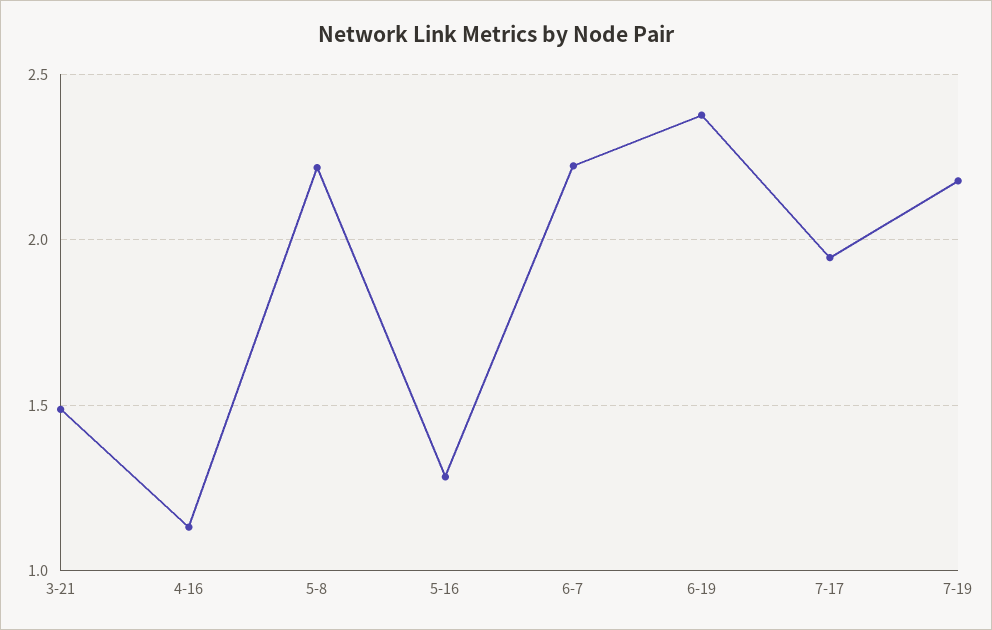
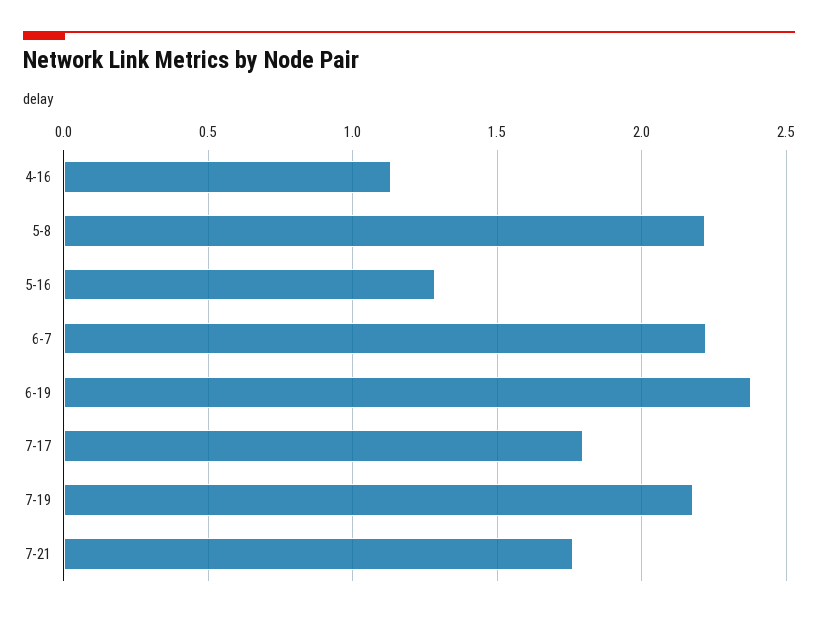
3-21: 1.5 -> none
7-17: 1.95 -> 1.8
7-21: none -> 1.75

